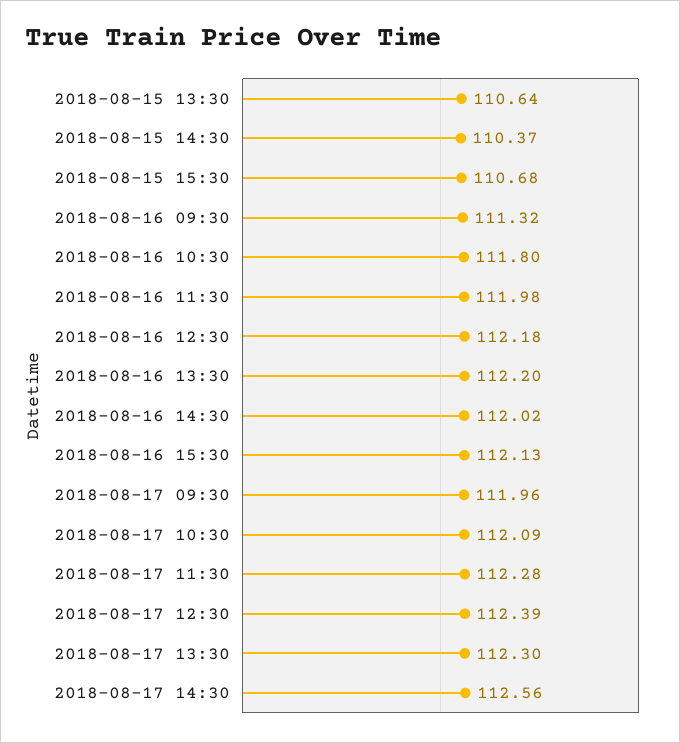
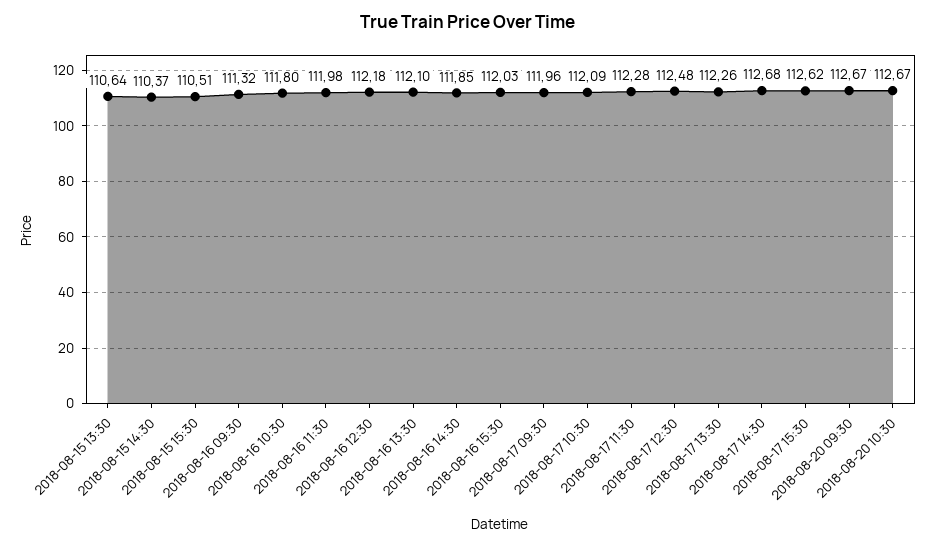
2018-08-15 15:30: 110.68 -> 110.51
2018-08-16 13:30: 112.2 -> 112.1
2018-08-16 14:30: 112.02 -> 111.85
2018-08-16 15:30: 112.13 -> 112.03
2018-08-17 12:30: 112.39 -> 112.48
2018-08-17 13:30: 112.3 -> 112.26
2018-08-17 14:30: 112.56 -> 112.68
2018-08-17 15:30: none -> 112.62
2018-08-20 09:30: none -> 112.67
2018-08-20 10:30: none -> 112.67

